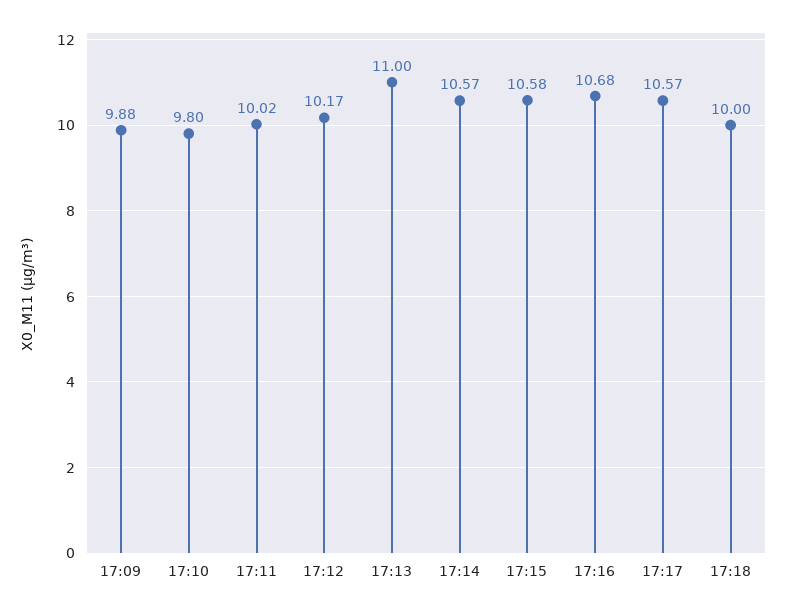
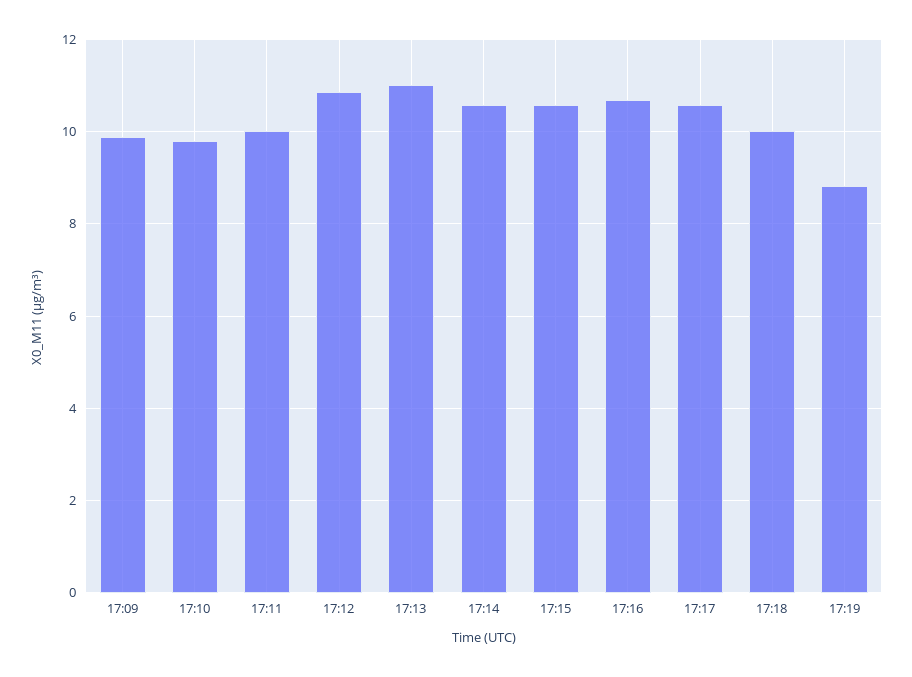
17:12: 10.17 -> 10.8
17:19: none -> 8.8

